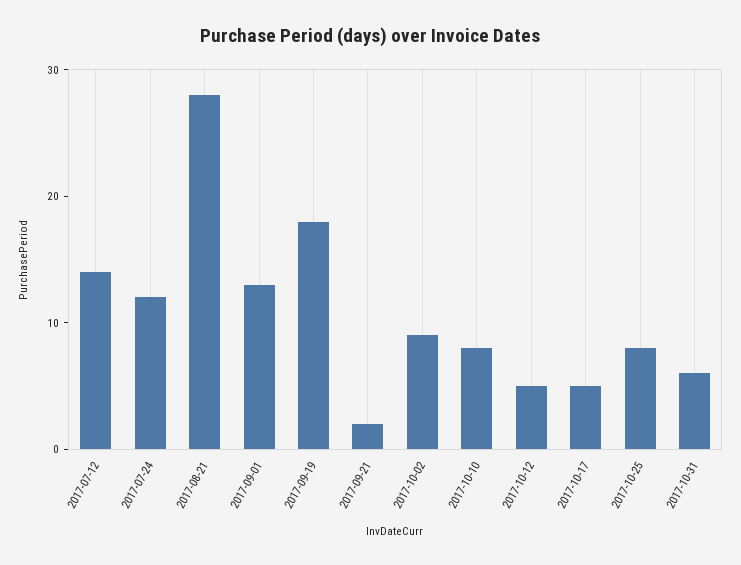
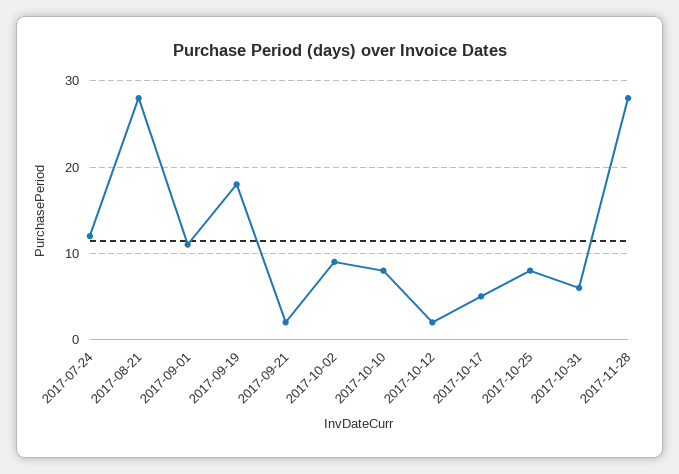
2017-07-12: 14 -> none
2017-09-01: 13 -> 11
2017-10-12: 5 -> 2
2017-11-28: none -> 28

